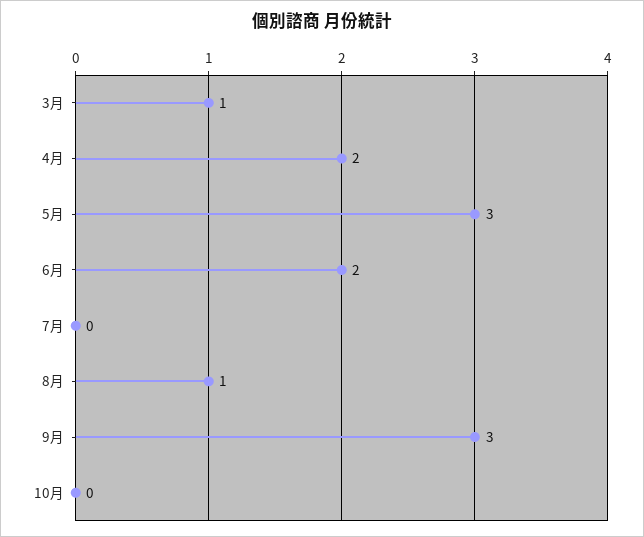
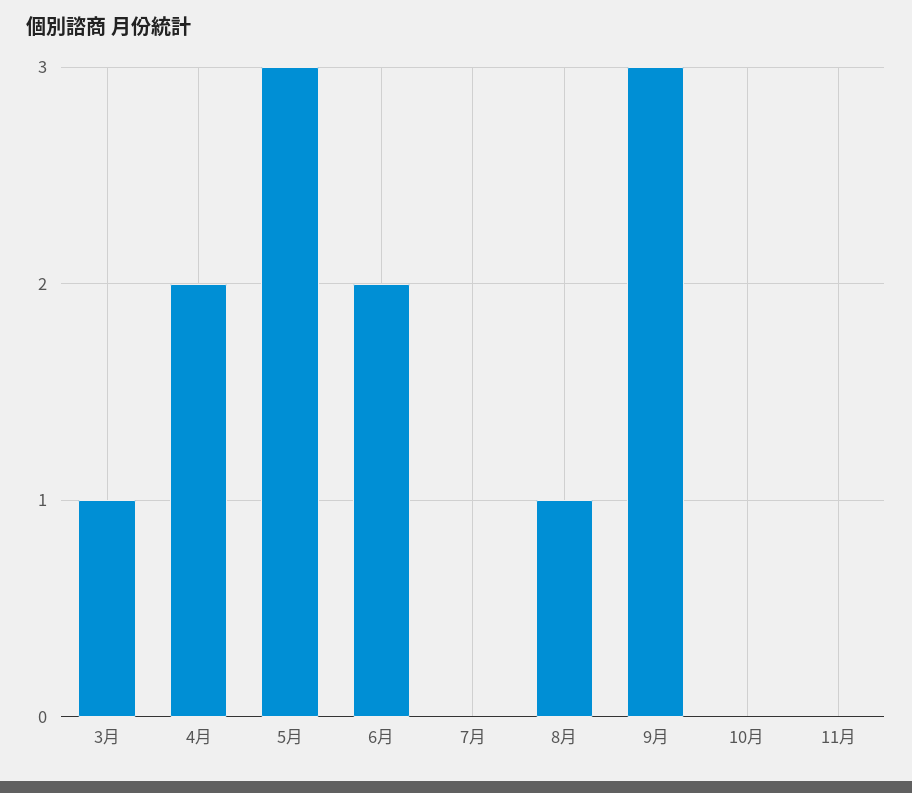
11月: none -> 0

